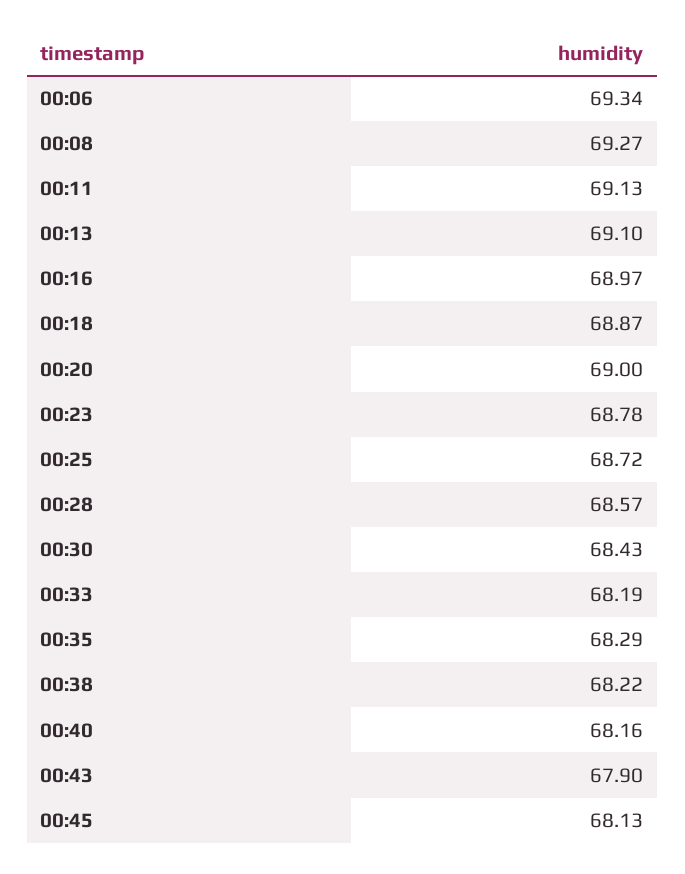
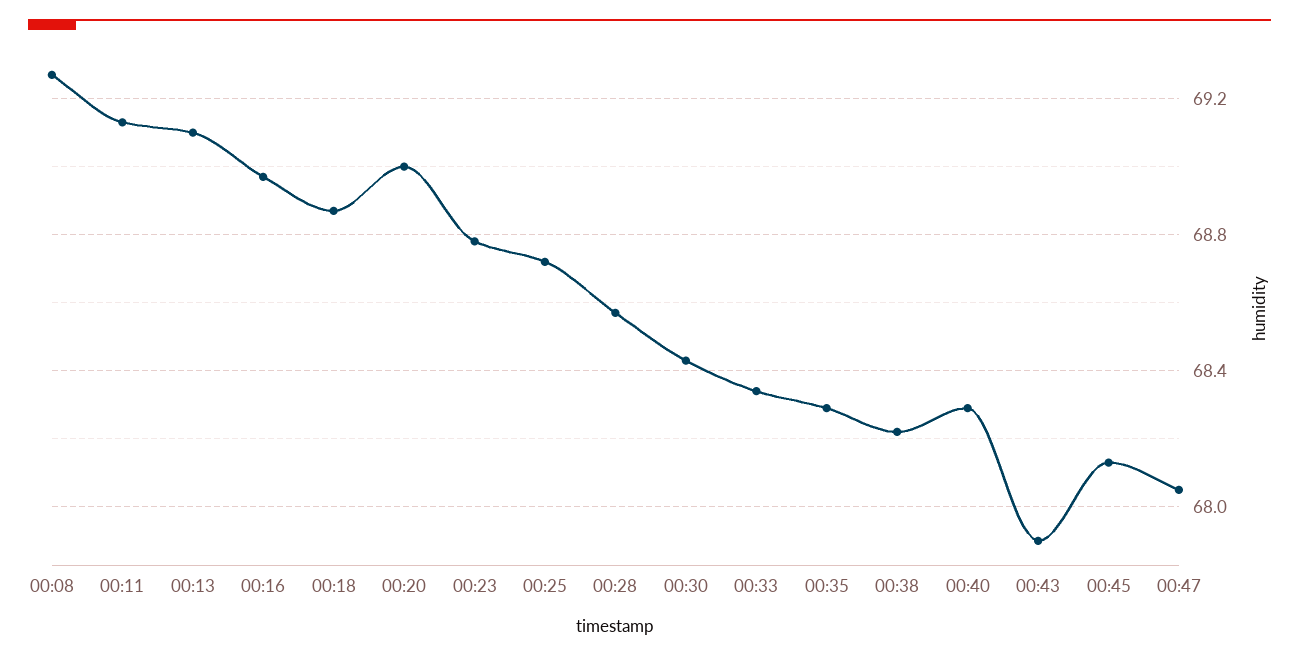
00:06: 69.34 -> none
00:33: 68.19 -> 68.35
00:40: 68.16 -> 68.3
00:47: none -> 68.05

